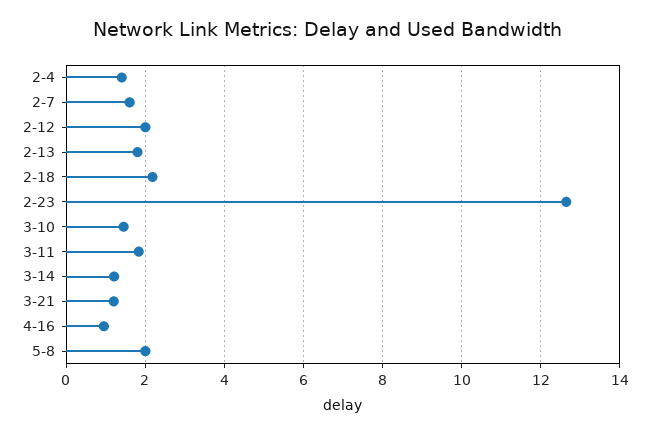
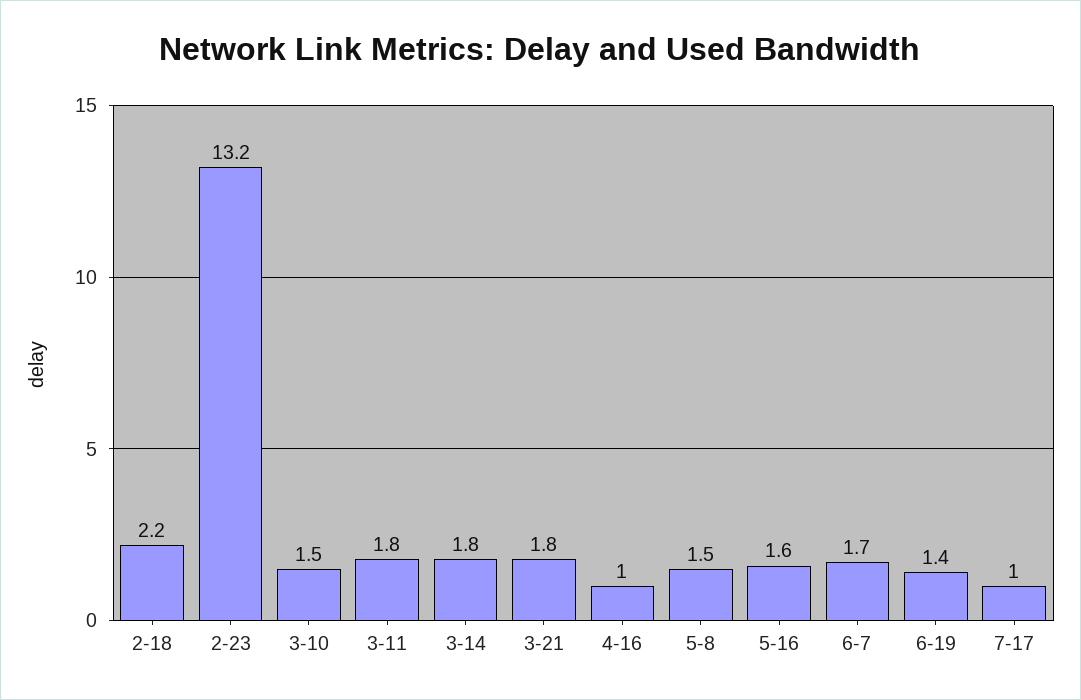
2-4: 1.4 -> none
2-7: 1.6 -> none
2-12: 2 -> none
2-13: 1.8 -> none
2-23: 12.6 -> 13.2
3-14: 1.2 -> 1.8
3-21: 1.2 -> 1.8
5-8: 2 -> 1.5
5-16: none -> 1.6
6-7: none -> 1.7
6-19: none -> 1.4
7-17: none -> 1

